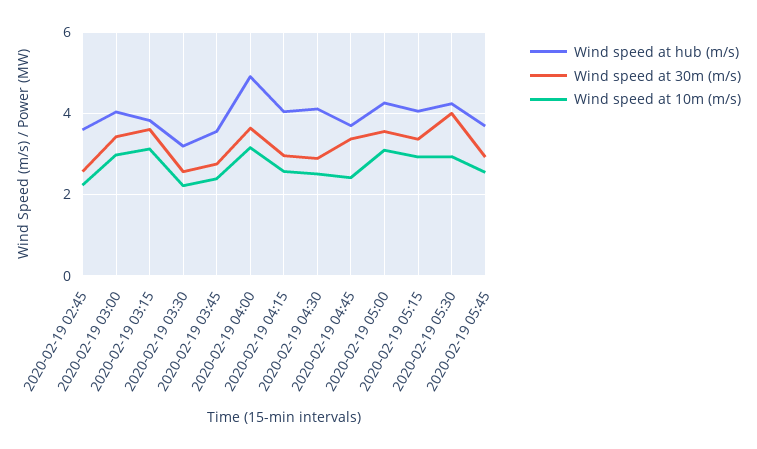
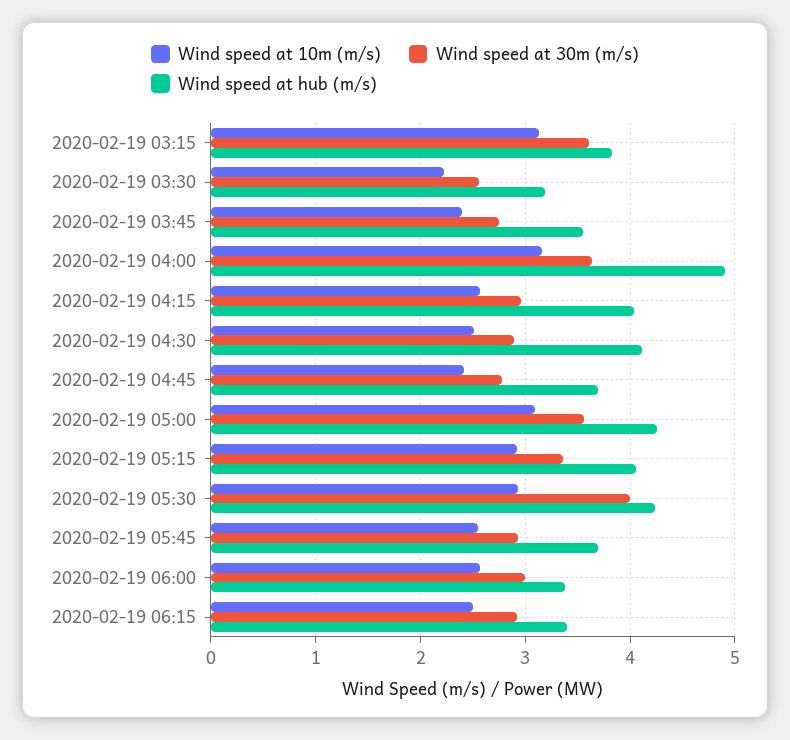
Wind speed at hub (m/s), 2020-02-19 02:45: 3.6 -> none
Wind speed at 30m (m/s), 2020-02-19 02:45: 2.6 -> none
Wind speed at 10m (m/s), 2020-02-19 02:45: 2.2 -> none
Wind speed at hub (m/s), 2020-02-19 03:00: 4 -> none
Wind speed at 30m (m/s), 2020-02-19 03:00: 3.4 -> none
Wind speed at 10m (m/s), 2020-02-19 03:00: 3 -> none
Wind speed at 30m (m/s), 2020-02-19 04:45: 3.4 -> 2.8
Wind speed at 10m (m/s), 2020-02-19 06:00: none -> 2.6
Wind speed at 30m (m/s), 2020-02-19 06:00: none -> 3
Wind speed at hub (m/s), 2020-02-19 06:00: none -> 3.4
Wind speed at 10m (m/s), 2020-02-19 06:15: none -> 2.5
Wind speed at 30m (m/s), 2020-02-19 06:15: none -> 2.9
Wind speed at hub (m/s), 2020-02-19 06:15: none -> 3.4

